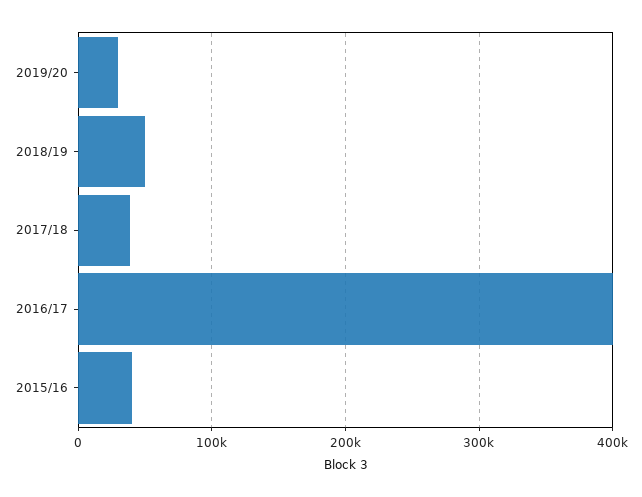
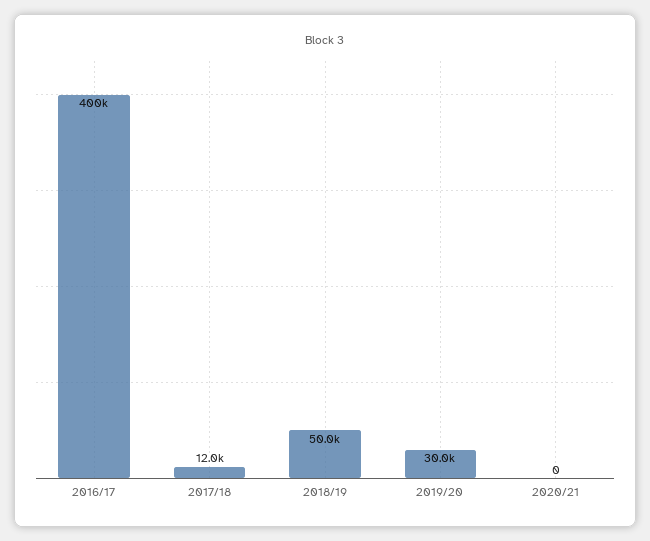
2017/18: 40000 -> 12000
2015/16: 40000 -> none
2020/21: none -> 0

